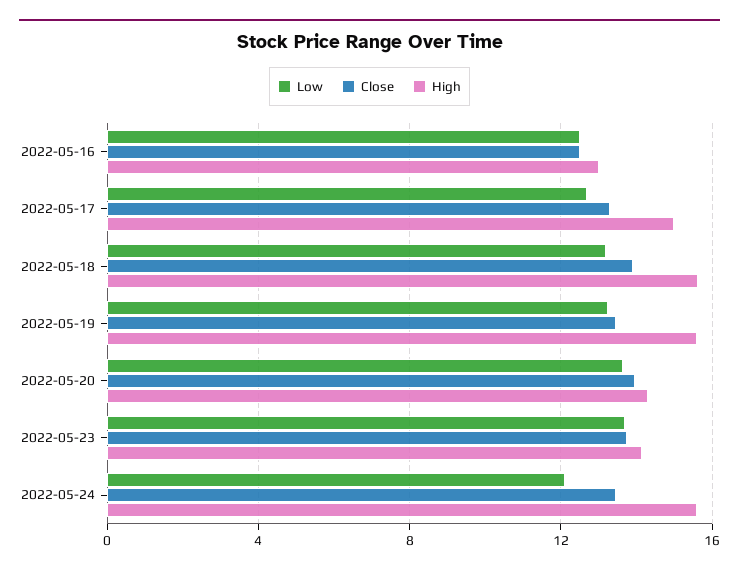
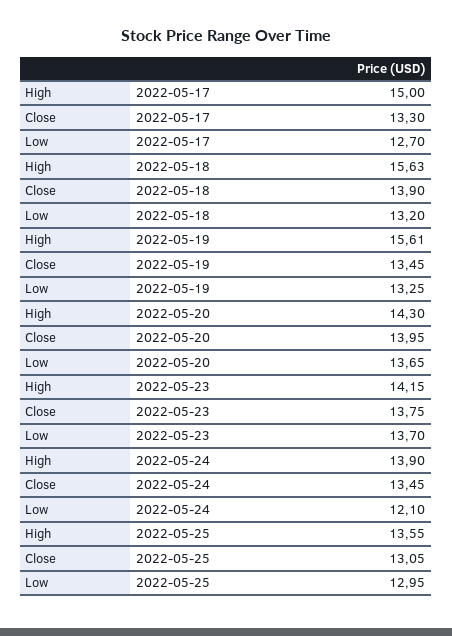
Low, 2022-05-16: 12.5 -> none
Close, 2022-05-16: 12.5 -> none
High, 2022-05-16: 13 -> none
High, 2022-05-24: 15.5 -> 13.9
High, 2022-05-25: none -> 13.55
Close, 2022-05-25: none -> 13.05
Low, 2022-05-25: none -> 12.95

